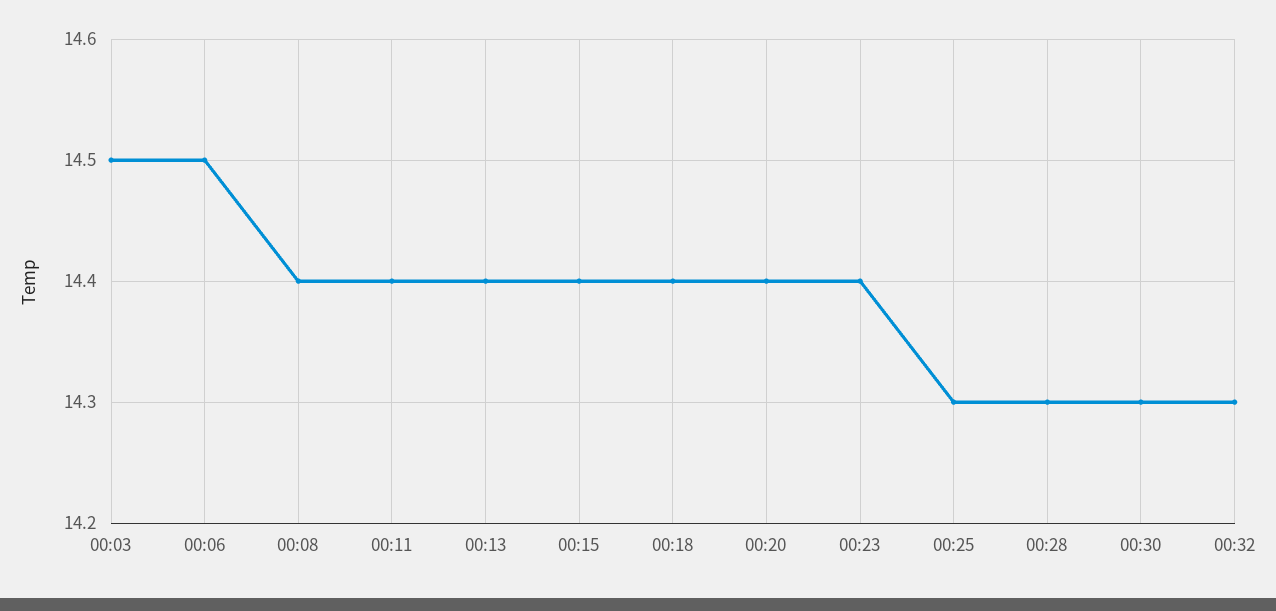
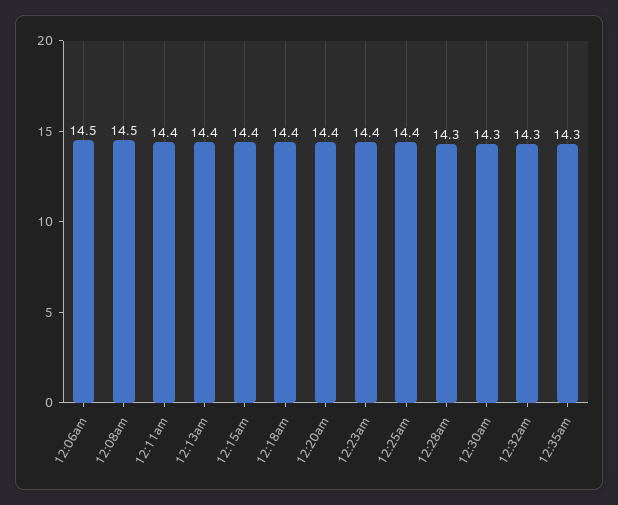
00:03: 14.5 -> none
00:08: 14.4 -> 14.5
00:25: 14.3 -> 14.4
12:35am: none -> 14.3

